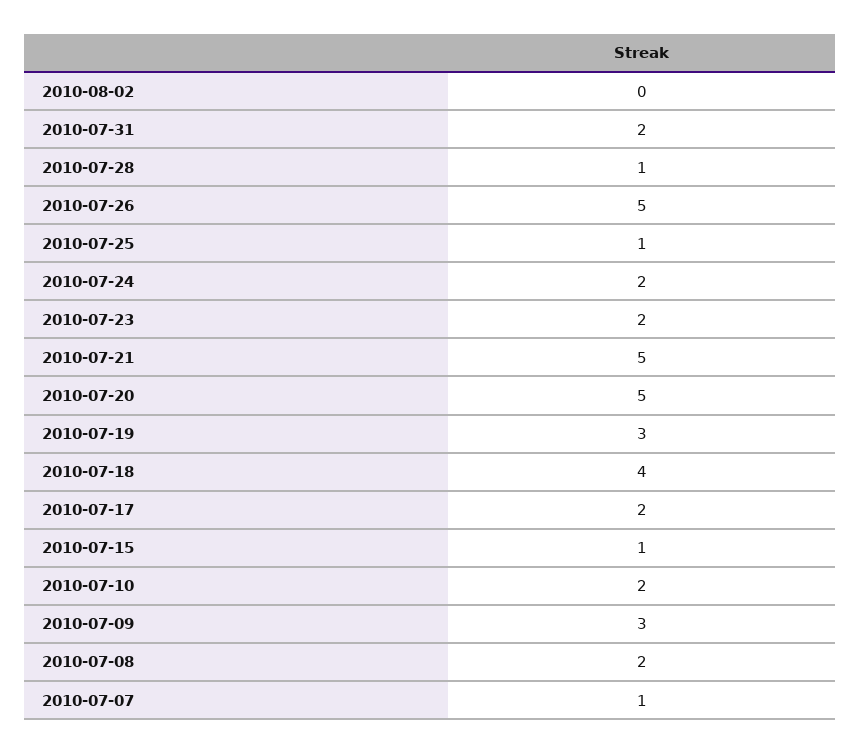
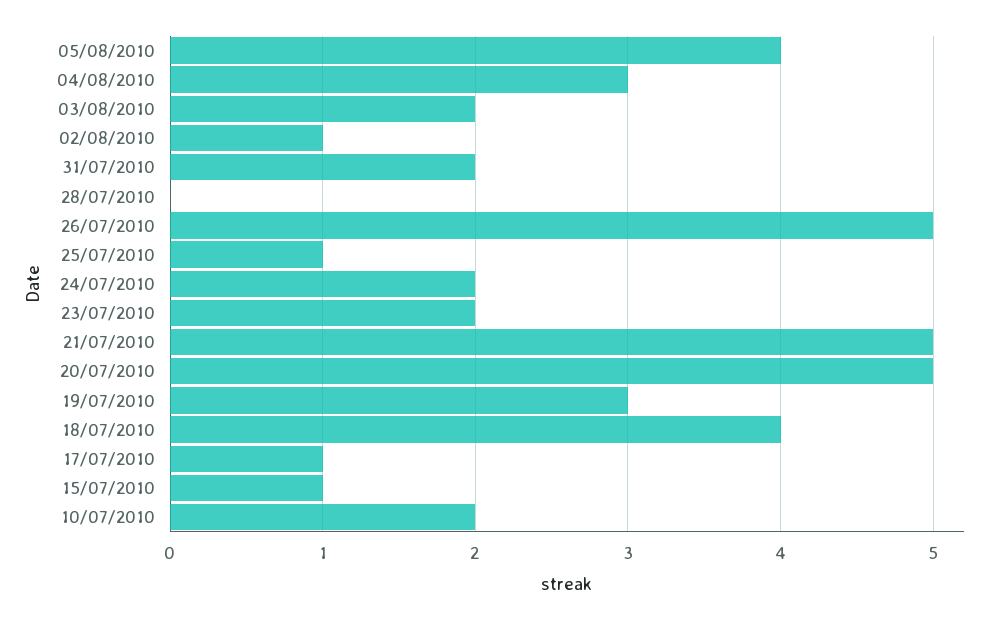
2010-08-02: 0 -> 1
2010-07-28: 1 -> 0
2010-07-17: 2 -> 1
2010-07-09: 3 -> none
2010-07-08: 2 -> none
2010-07-07: 1 -> none
05/08/2010: none -> 4
04/08/2010: none -> 3
03/08/2010: none -> 2

